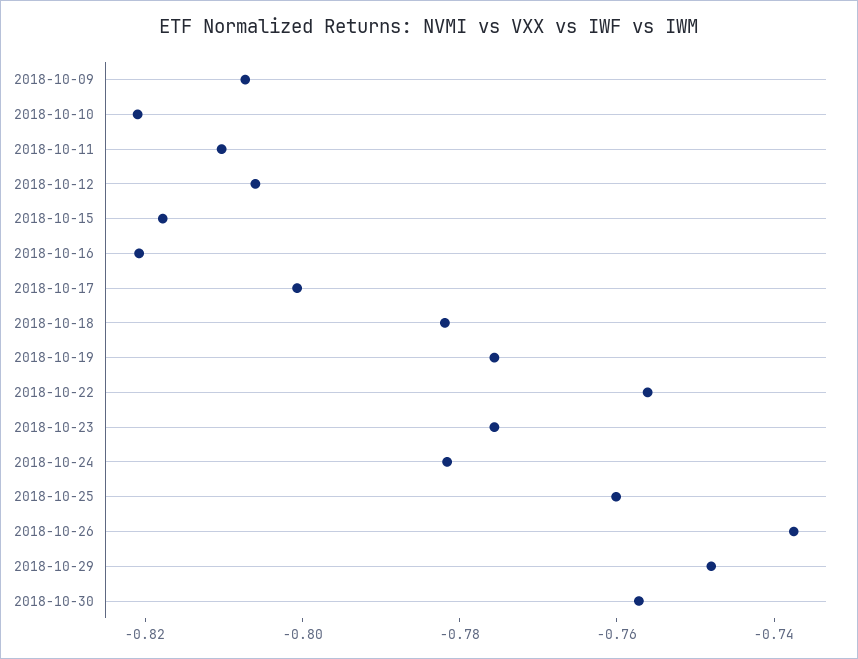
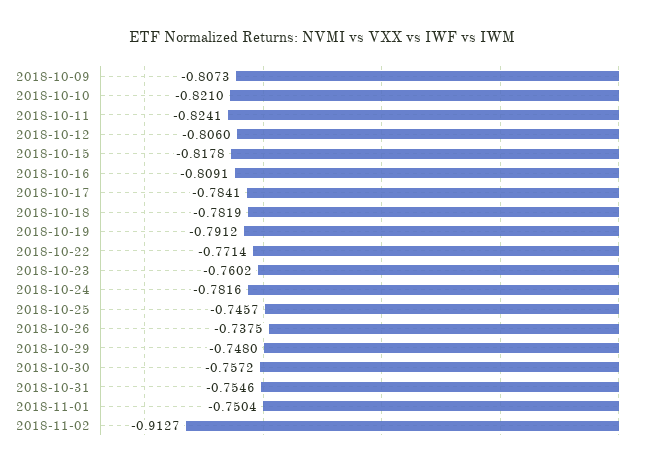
2018-10-11: -0.81 -> -0.8241
2018-10-16: -0.82 -> -0.8091
2018-10-17: -0.8 -> -0.7841
2018-10-19: -0.775 -> -0.7912
2018-10-22: -0.755 -> -0.7714
2018-10-23: -0.775 -> -0.7602
2018-10-25: -0.76 -> -0.7457
2018-10-31: none -> -0.7546
2018-11-01: none -> -0.7504
2018-11-02: none -> -0.9127

